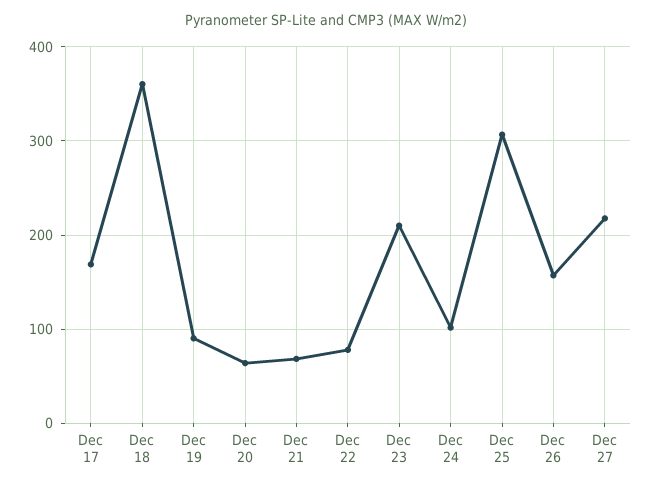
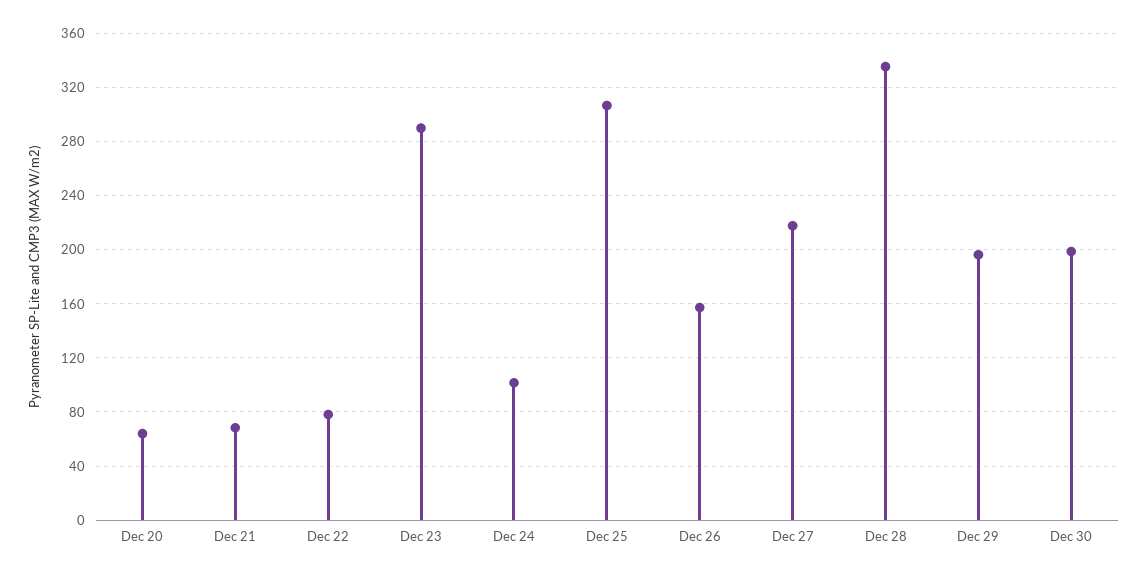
Dec 17: 170 -> none
Dec 18: 360 -> none
Dec 19: 90 -> none
Dec 23: 210 -> 290
Dec 28: none -> 335
Dec 29: none -> 195
Dec 30: none -> 200

